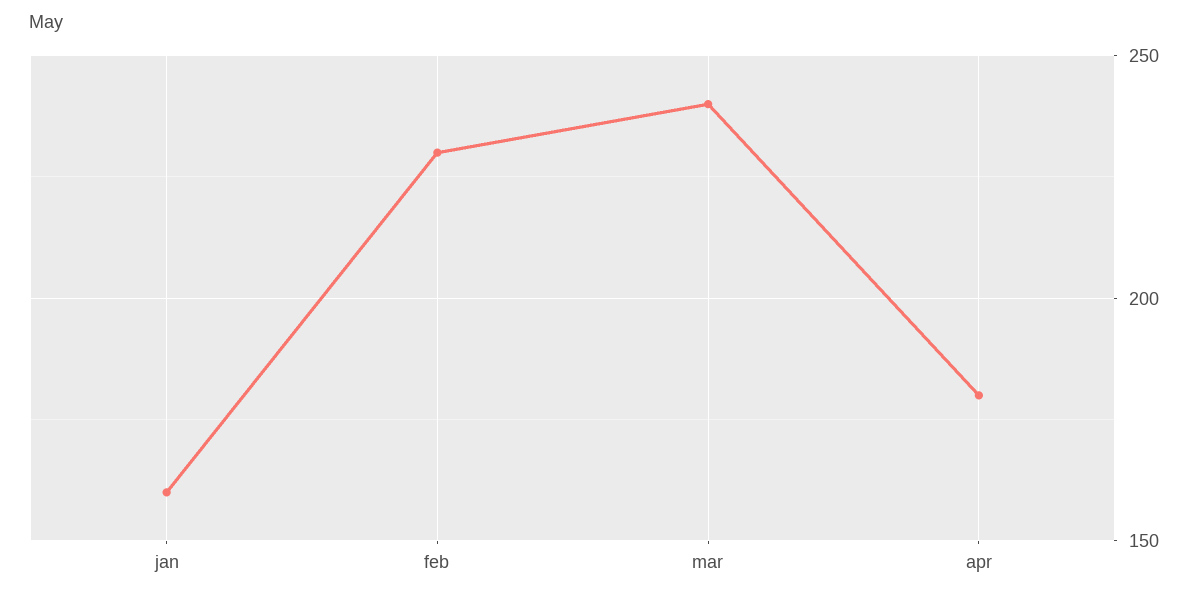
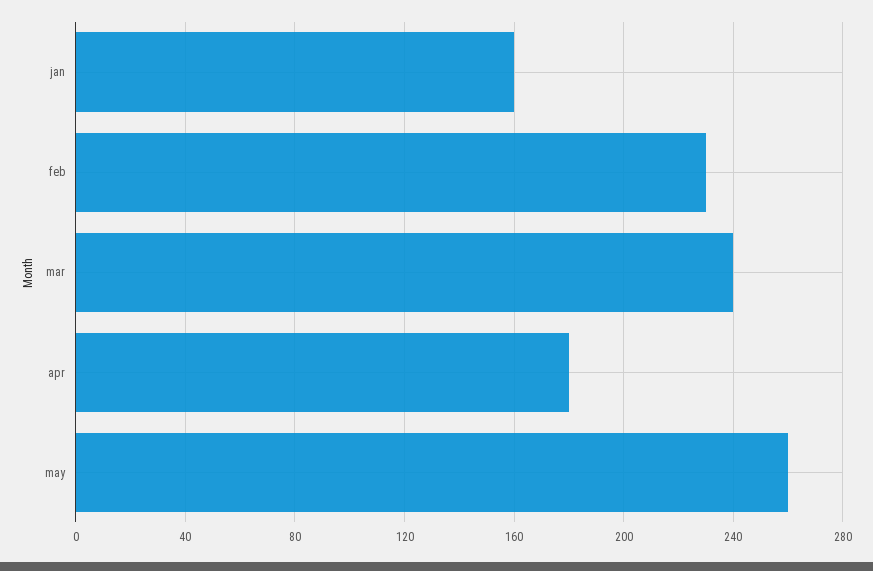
may: none -> 260

